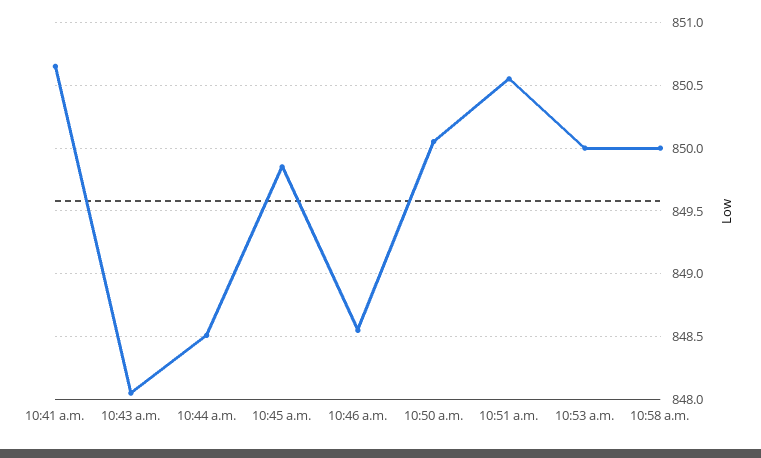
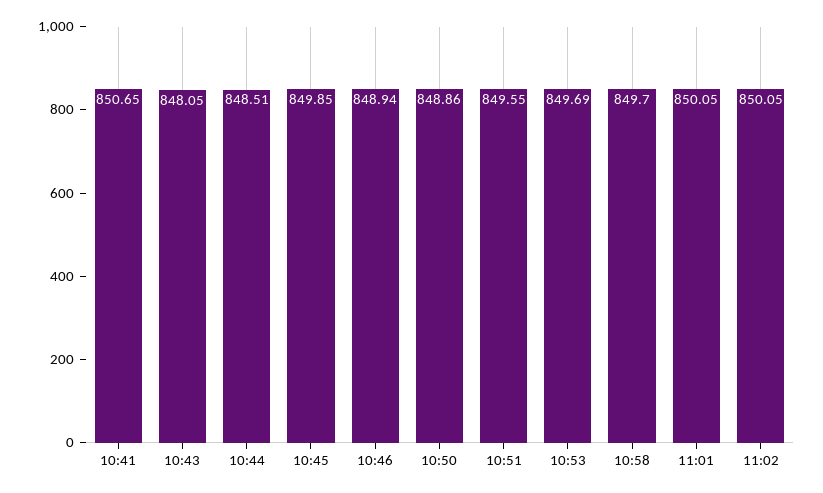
10:46 a.m.: 848.55 -> 848.94
10:50 a.m.: 850.05 -> 848.86
10:51 a.m.: 850.55 -> 849.55
10:53 a.m.: 850 -> 849.69
10:58 a.m.: 850 -> 849.7
11:01: none -> 850.05
11:02: none -> 850.05

